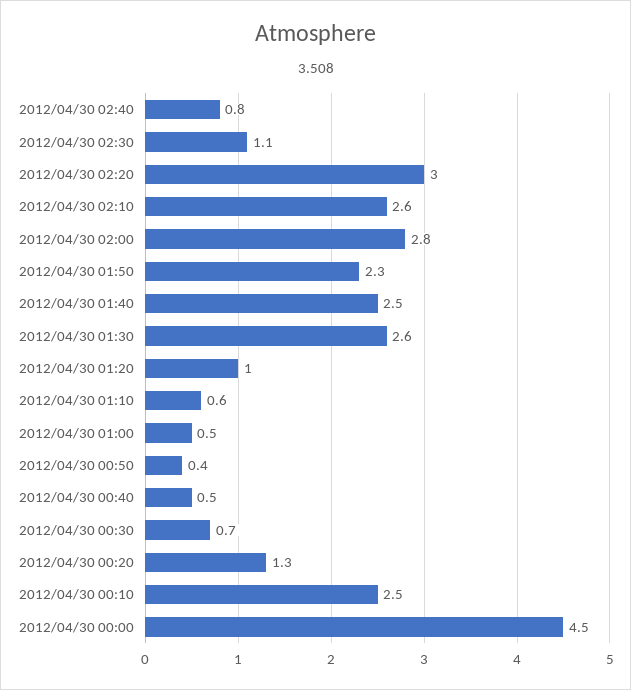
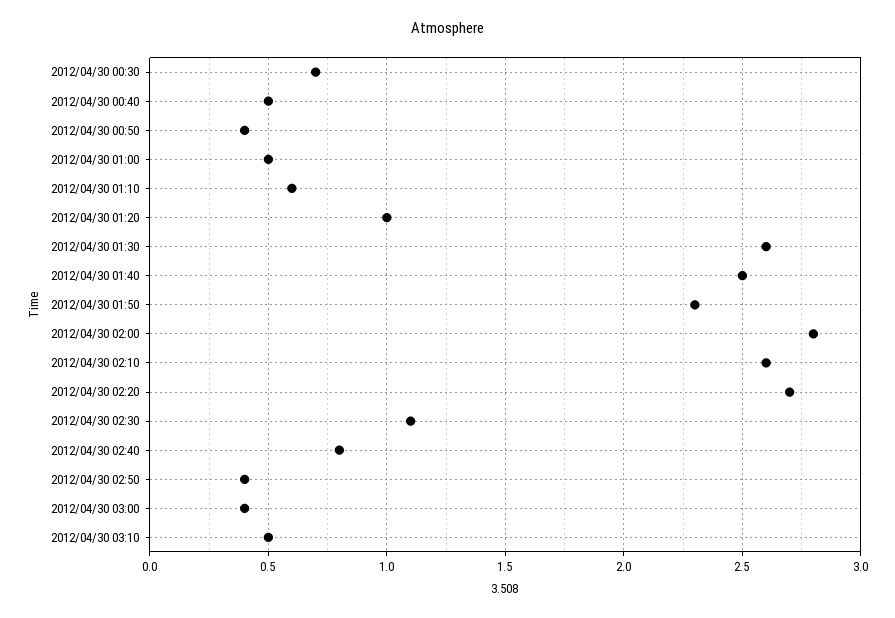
2012/04/30 02:20: 3 -> 2.7
2012/04/30 00:20: 1.3 -> none
2012/04/30 00:10: 2.5 -> none
2012/04/30 00:00: 4.5 -> none
2012/04/30 02:50: none -> 0.4
2012/04/30 03:00: none -> 0.4
2012/04/30 03:10: none -> 0.5

